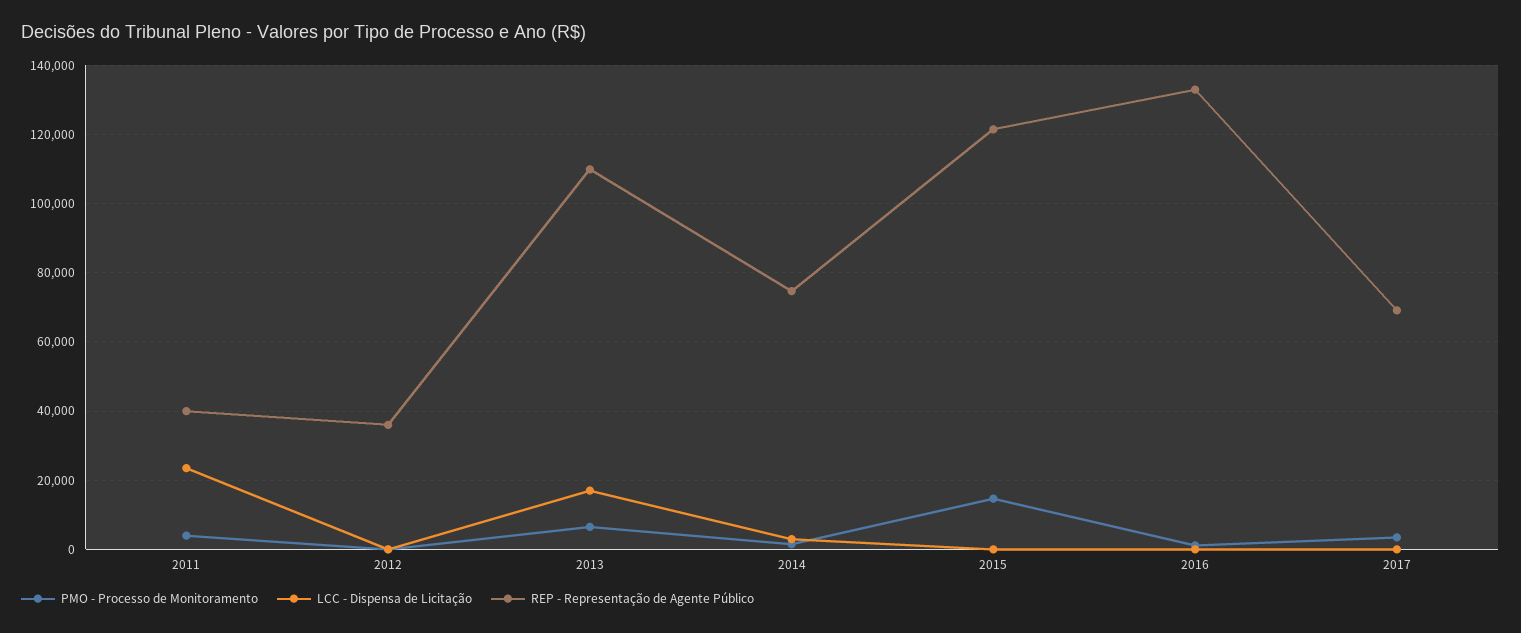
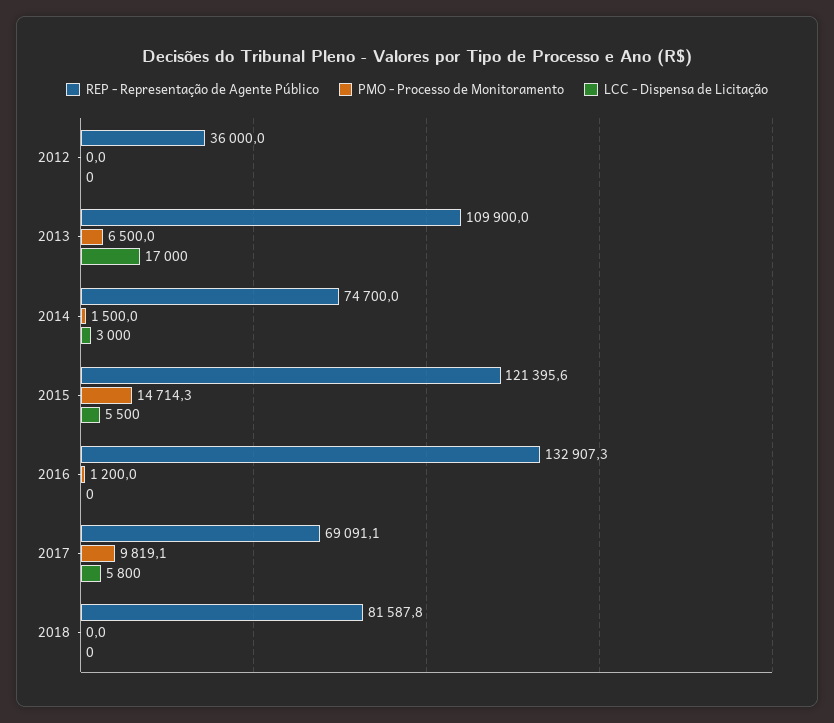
PMO - Processo de Monitoramento, 2011: 4000 -> none
LCC - Dispensa de Licitação, 2011: 24000 -> none
REP - Representação de Agente Público, 2011: 40000 -> none
LCC - Dispensa de Licitação, 2015: 0 -> 5500
PMO - Processo de Monitoramento, 2017: 4000 -> 9819.1
LCC - Dispensa de Licitação, 2017: 0 -> 5800
REP - Representação de Agente Público, 2018: none -> 81587.8
PMO - Processo de Monitoramento, 2018: none -> 0
LCC - Dispensa de Licitação, 2018: none -> 0

